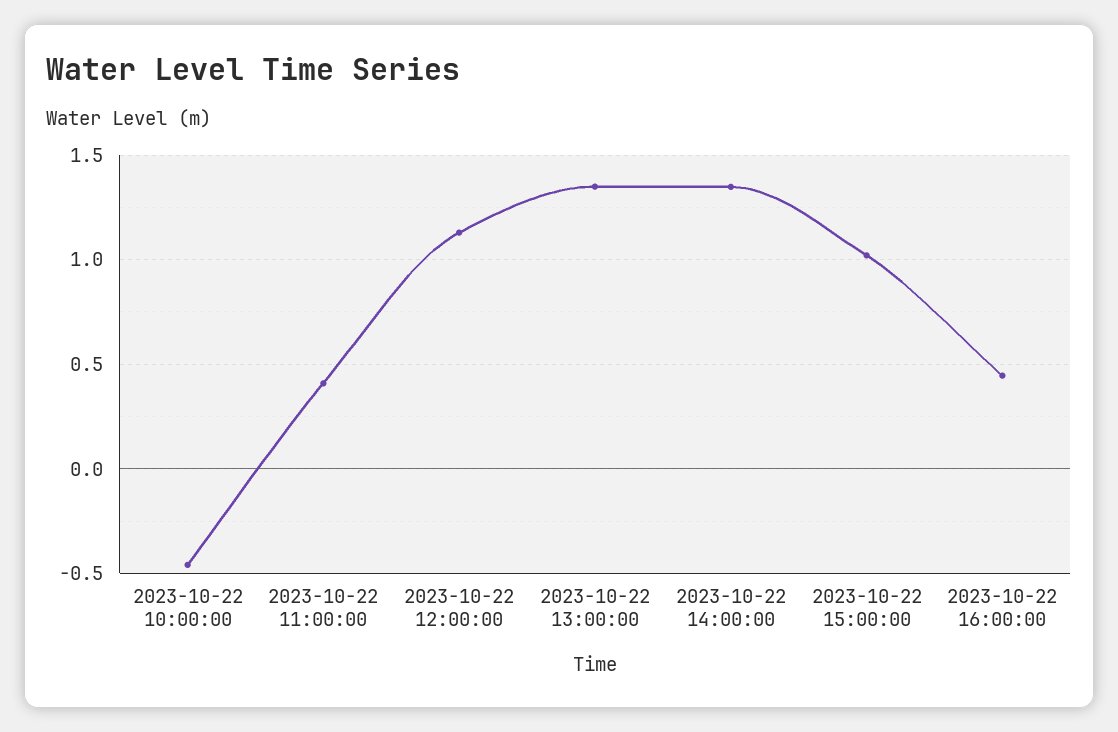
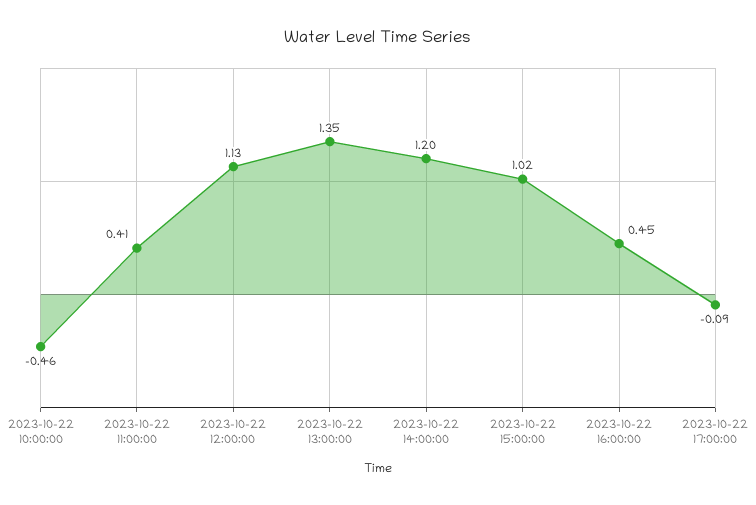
2023-10-22 14:00:00: 1.35 -> 1.2
2023-10-22 17:00:00: none -> -0.09

